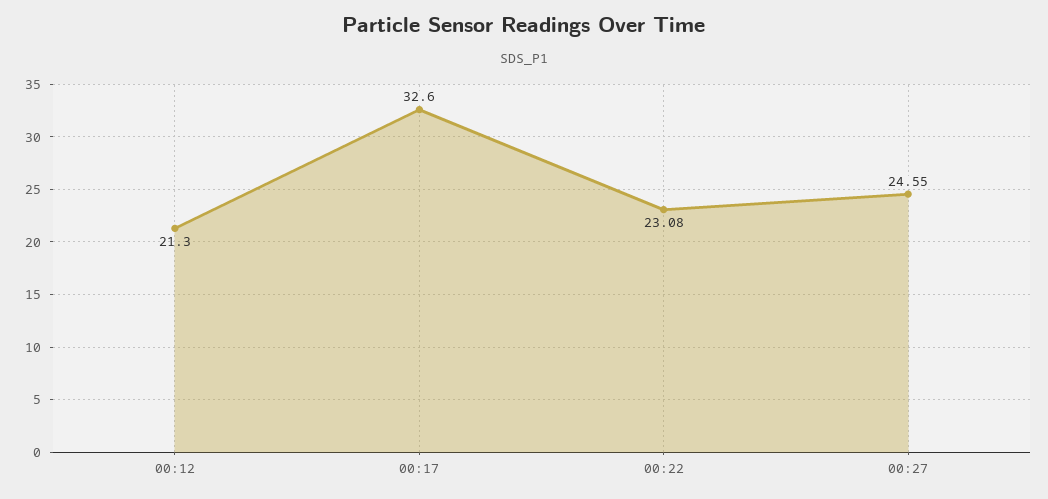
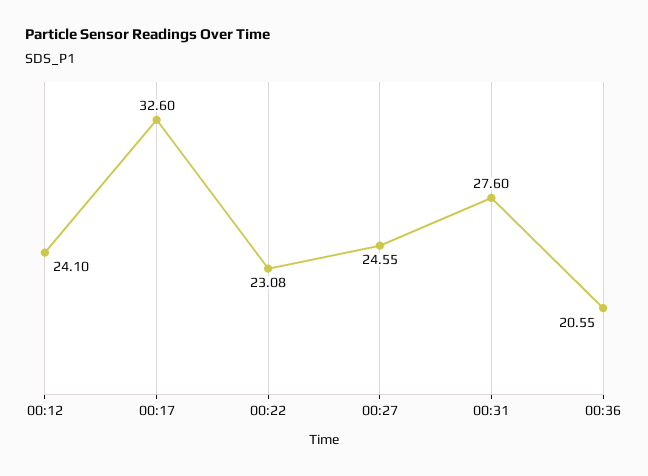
00:12: 21.3 -> 24.1
00:31: none -> 27.6
00:36: none -> 20.55

